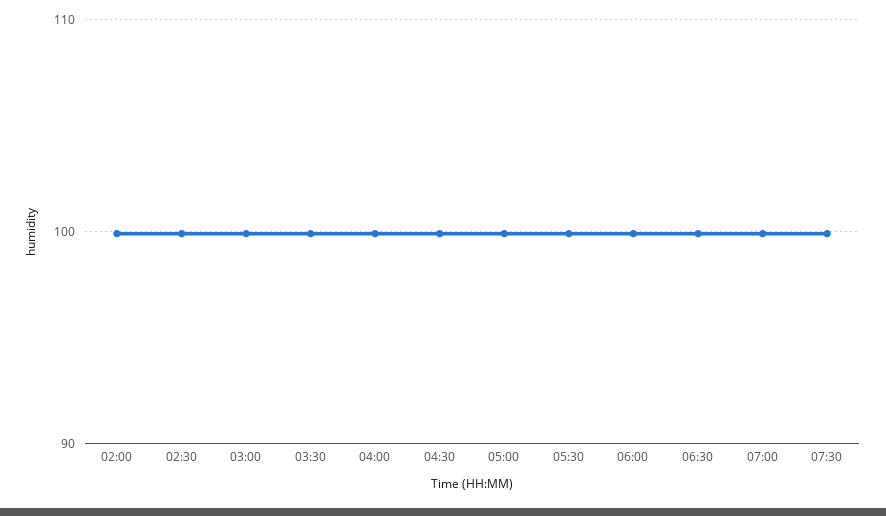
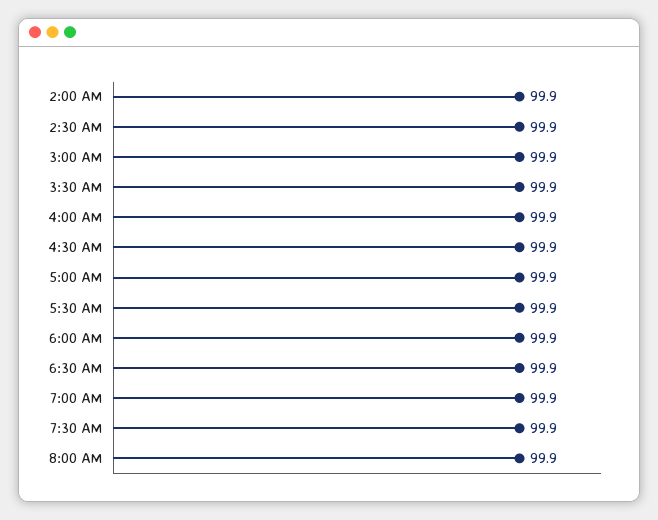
8:00 AM: none -> 99.9

